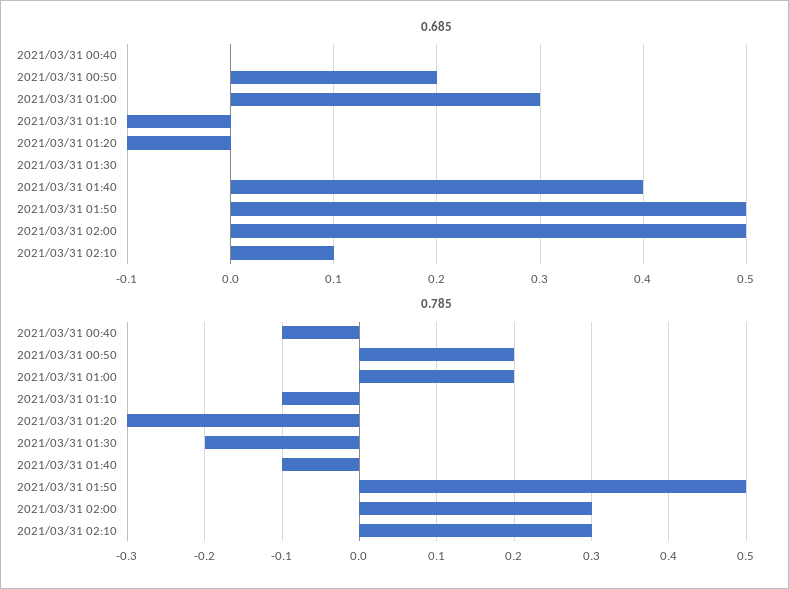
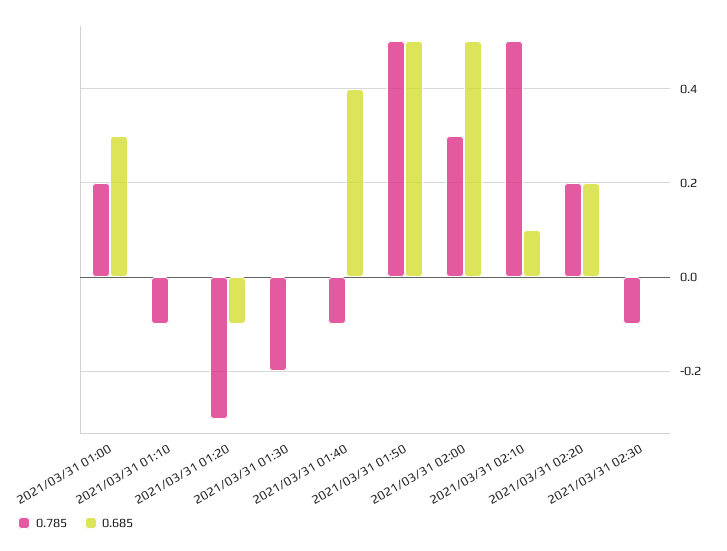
0.685, 2021/03/31 00:40: 0 -> none
0.685, 2021/03/31 00:50: 0.2 -> none
0.685, 2021/03/31 01:10: -0.1 -> 0
0.785, 2021/03/31 00:40: -0.1 -> none
0.785, 2021/03/31 00:50: 0.2 -> none
0.785, 2021/03/31 02:10: 0.3 -> 0.5
0.785, 2021/03/31 02:20: none -> 0.2
0.685, 2021/03/31 02:20: none -> 0.2
0.785, 2021/03/31 02:30: none -> -0.1
0.685, 2021/03/31 02:30: none -> 0

